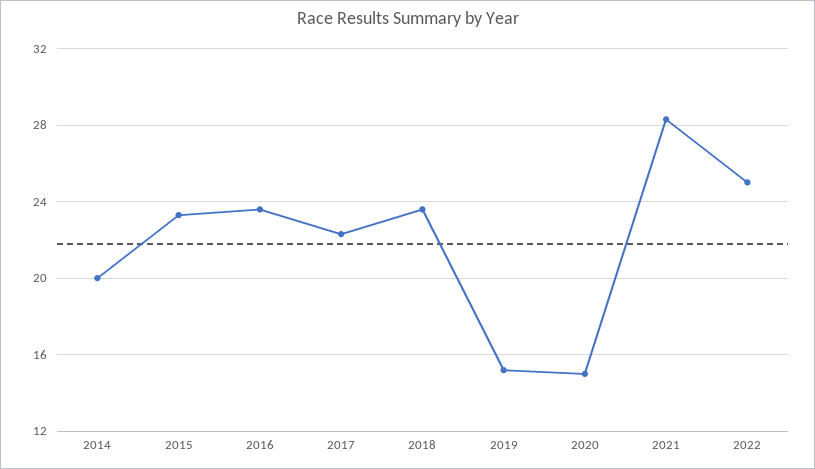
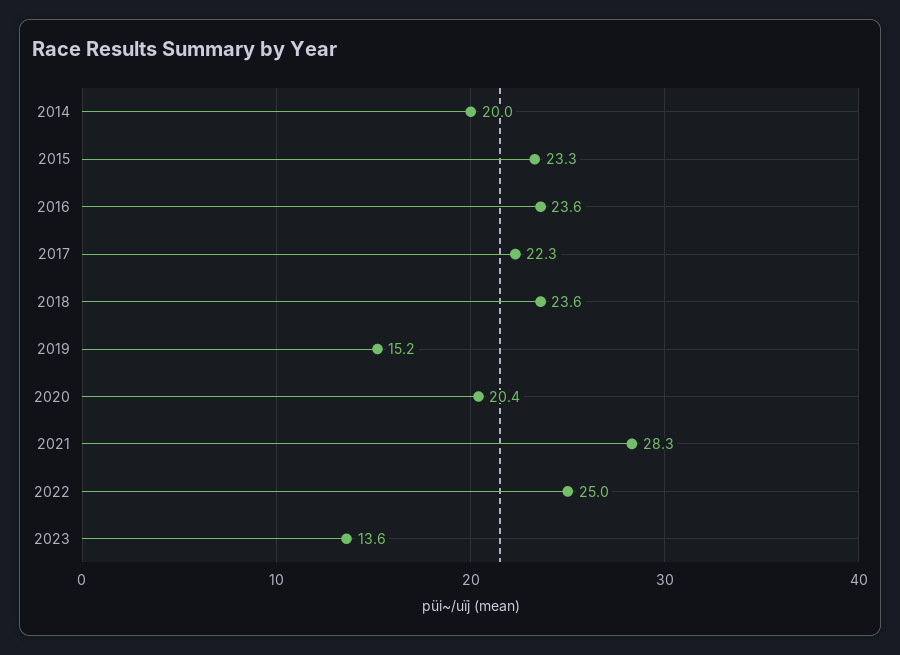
2020: 15 -> 20.4
2023: none -> 13.6

